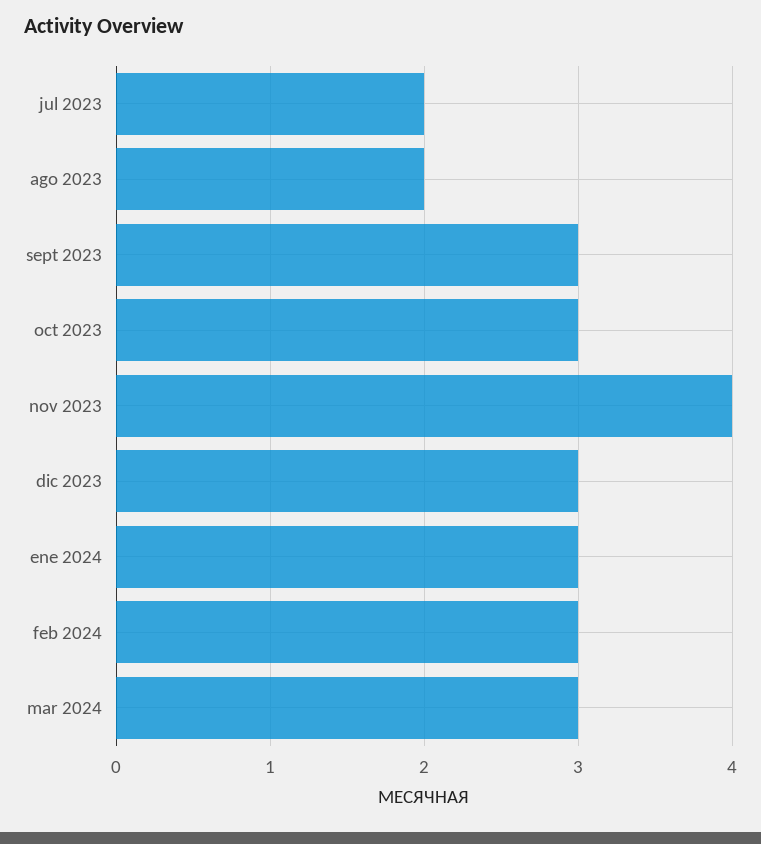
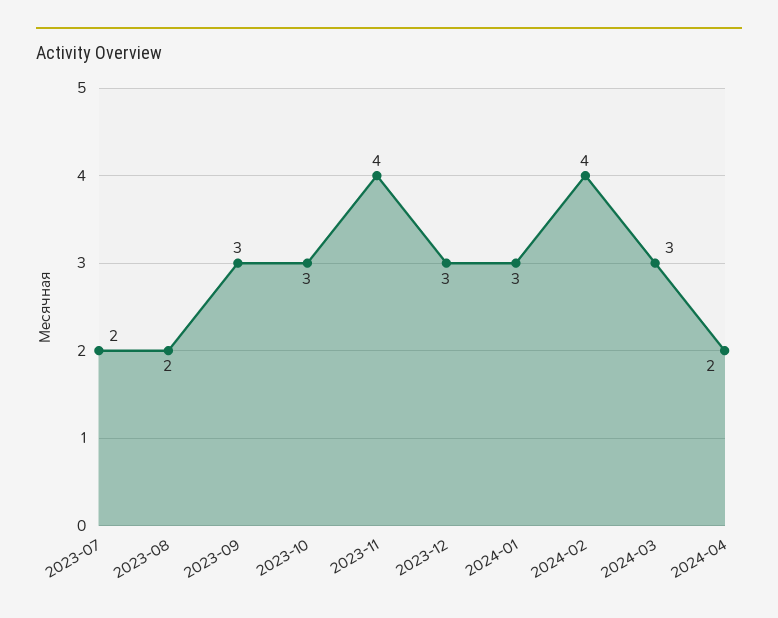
feb 2024: 3 -> 4
2024-04: none -> 2

